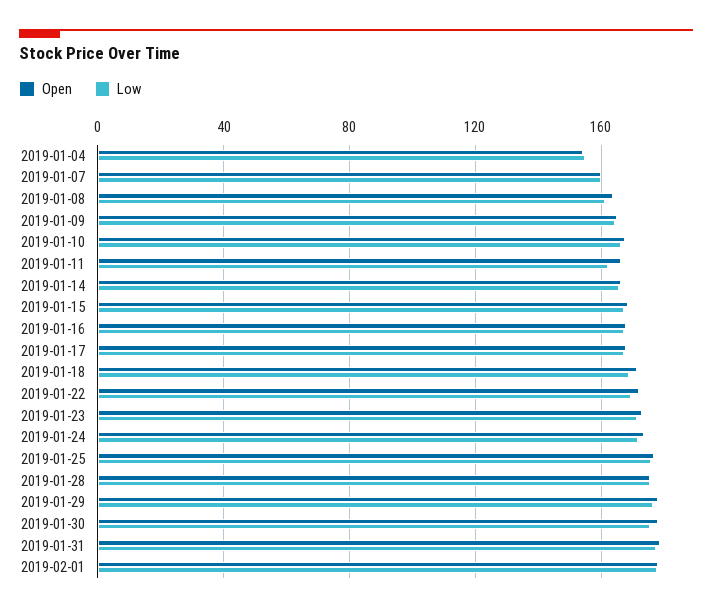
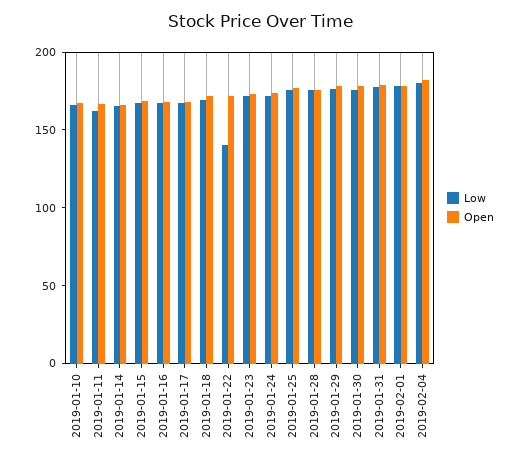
Open, 2019-01-04: 155 -> none
Low, 2019-01-04: 155 -> none
Open, 2019-01-07: 160 -> none
Low, 2019-01-07: 160 -> none
Open, 2019-01-08: 165 -> none
Low, 2019-01-08: 160 -> none
Open, 2019-01-09: 165 -> none
Low, 2019-01-09: 165 -> none
Low, 2019-01-22: 170 -> 140
Low, 2019-02-04: none -> 180
Open, 2019-02-04: none -> 180

